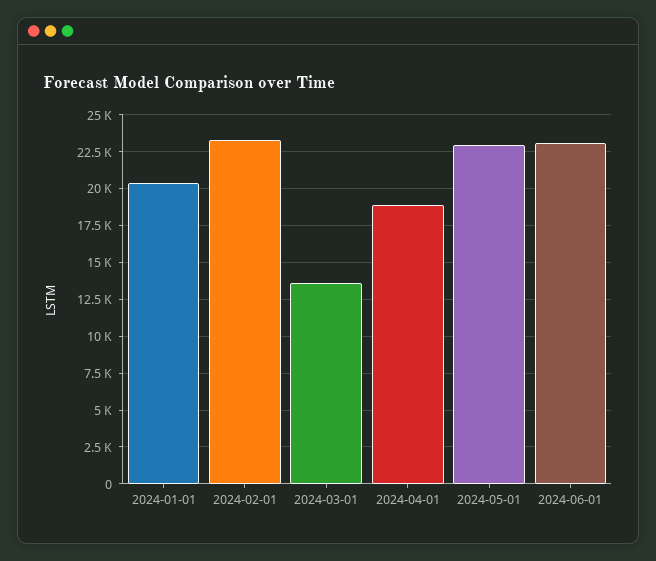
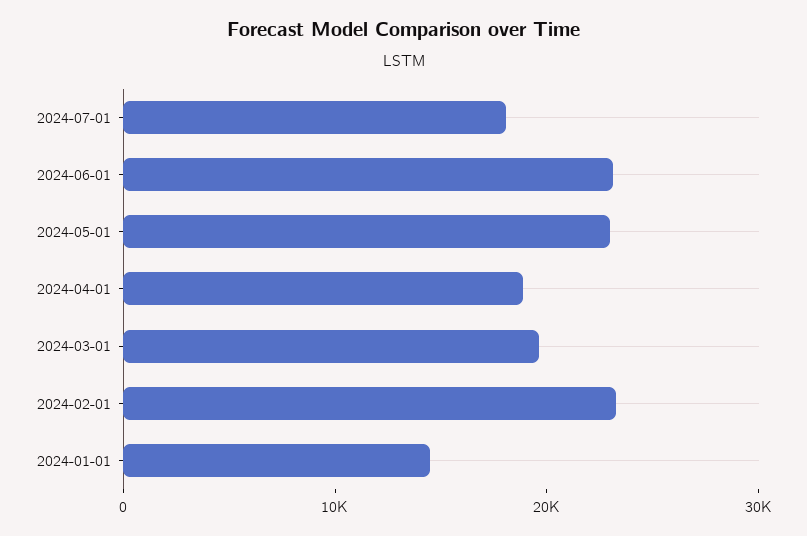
2024-01-01: 20500 -> 14000
2024-03-01: 13500 -> 20000
2024-07-01: none -> 18000

